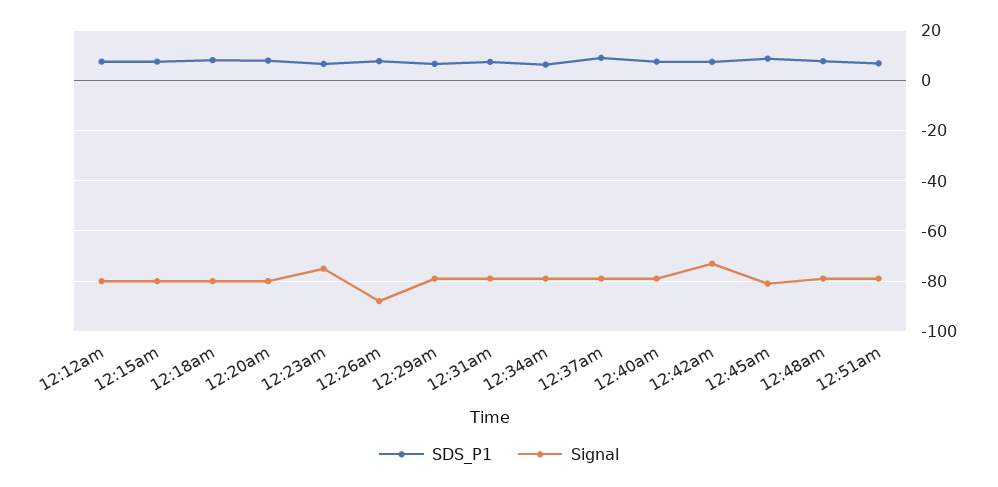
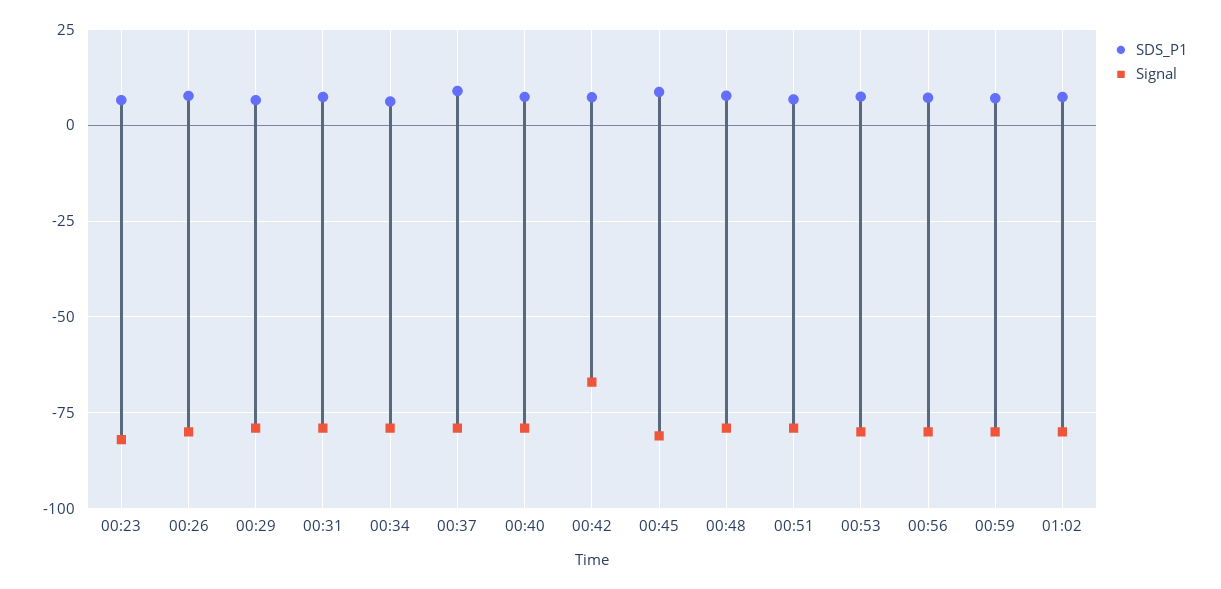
SDS_P1, 12:12am: 7.5 -> none
Signal, 12:12am: -80 -> none
SDS_P1, 12:15am: 7.5 -> none
Signal, 12:15am: -80 -> none
SDS_P1, 12:18am: 7.5 -> none
Signal, 12:18am: -80 -> none
SDS_P1, 12:20am: 7.5 -> none
Signal, 12:20am: -80 -> none
Signal, 12:23am: -75 -> -82.5
Signal, 12:26am: -87.5 -> -80
Signal, 12:42am: -72.5 -> -67.5
SDS_P1, 00:53: none -> 7.5
Signal, 00:53: none -> -80
SDS_P1, 00:56: none -> 7.5
Signal, 00:56: none -> -80
SDS_P1, 00:59: none -> 7.5
Signal, 00:59: none -> -80
SDS_P1, 01:02: none -> 7.5
Signal, 01:02: none -> -80

